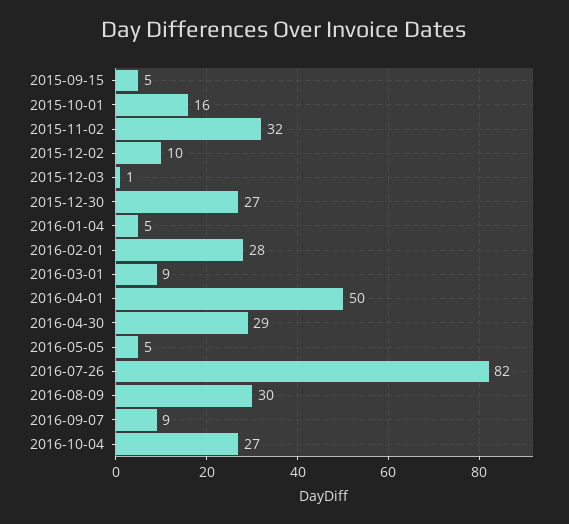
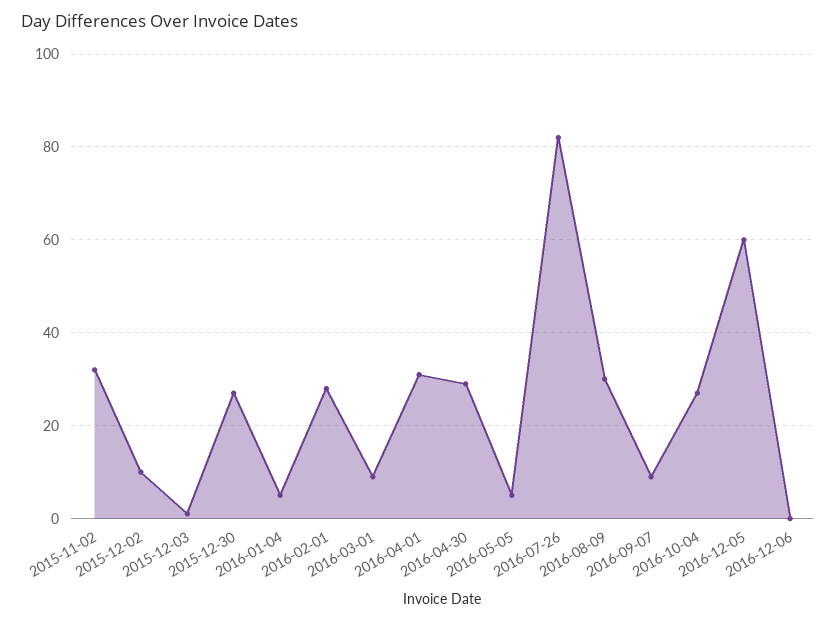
2015-09-15: 5 -> none
2015-10-01: 16 -> none
2016-04-01: 50 -> 30
2016-12-05: none -> 60
2016-12-06: none -> 0

